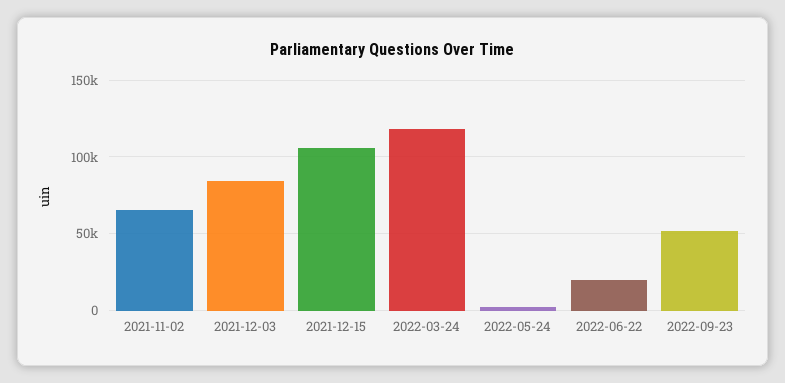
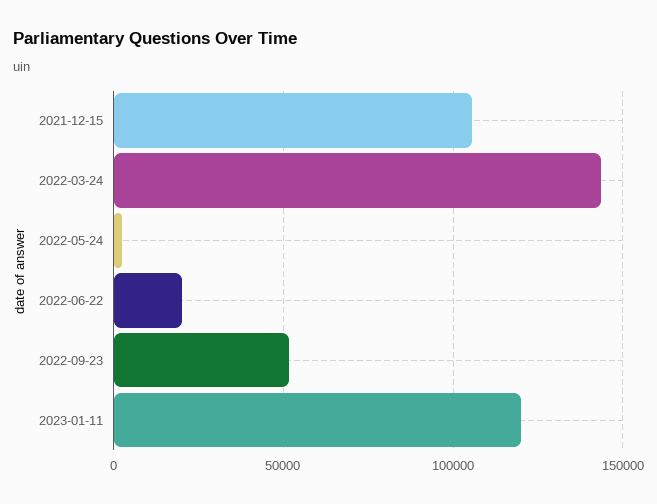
2021-11-02: 65000 -> none
2021-12-03: 85000 -> none
2022-03-24: 120000 -> 145000
2023-01-11: none -> 120000

